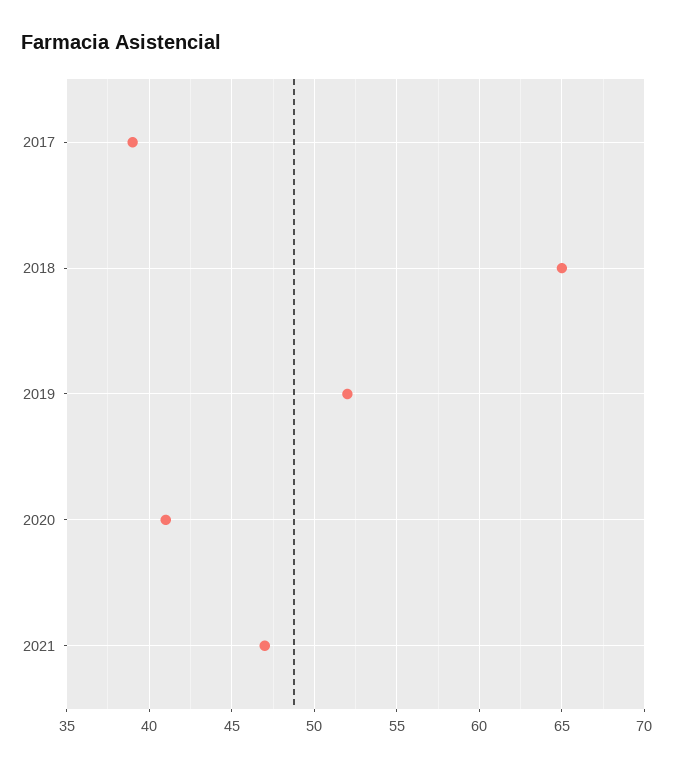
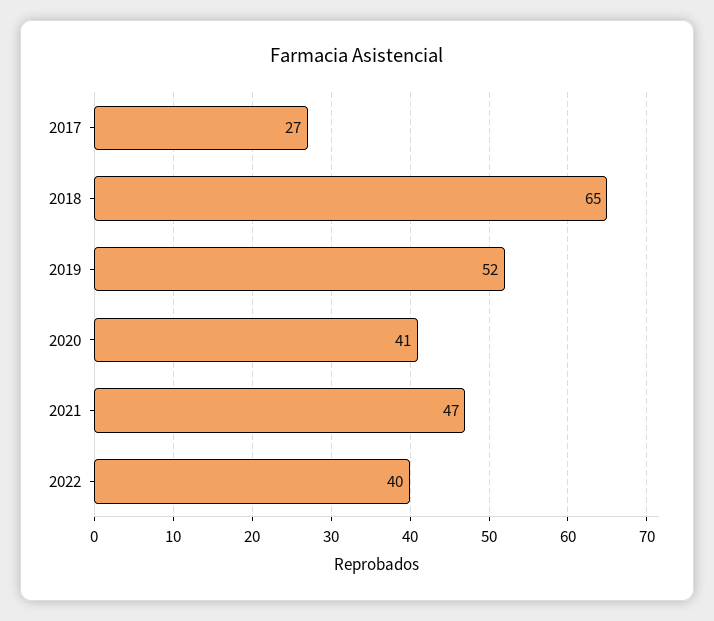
2017: 39 -> 27
2022: none -> 40

